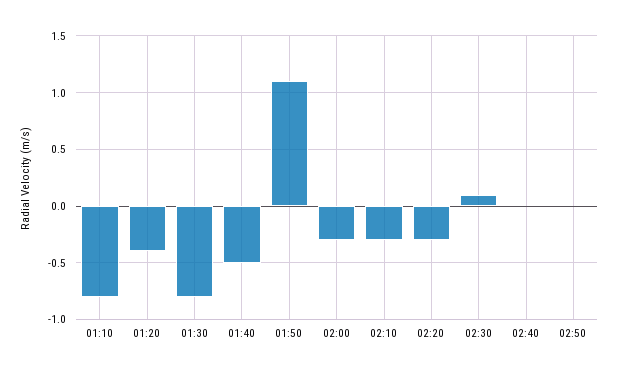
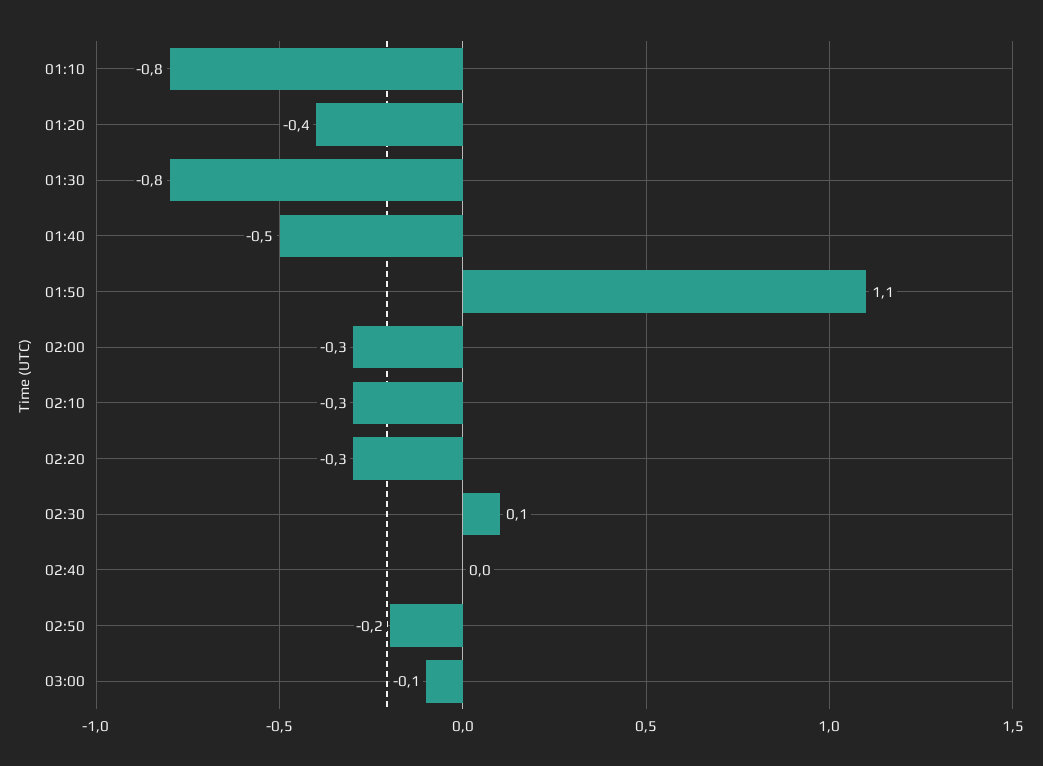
02:50: 0 -> -0.2
03:00: none -> -0.1

